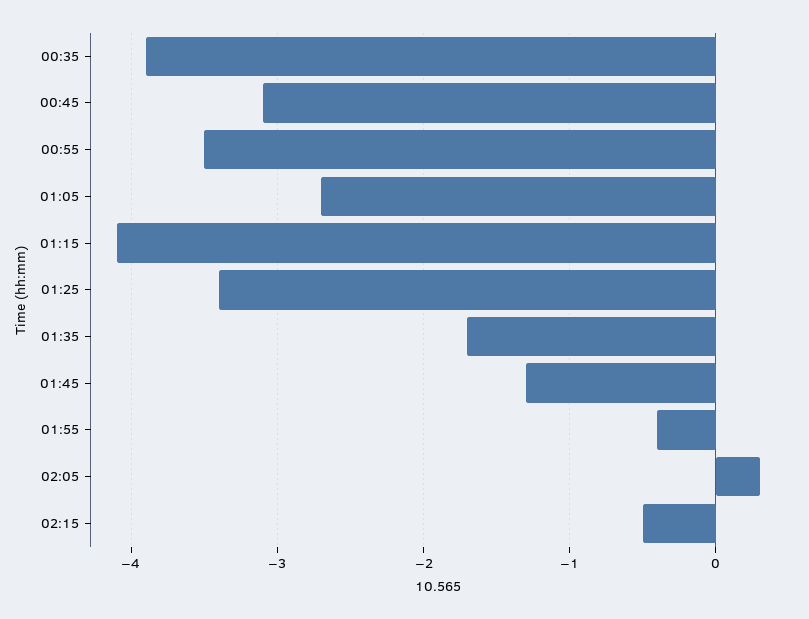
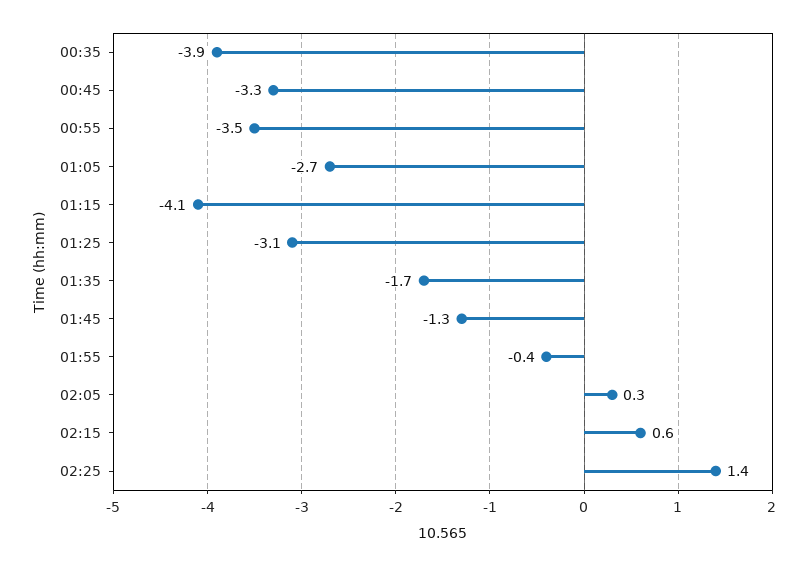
00:45: -3.1 -> -3.3
01:25: -3.4 -> -3.1
02:15: -0.5 -> 0.6
02:25: none -> 1.4

